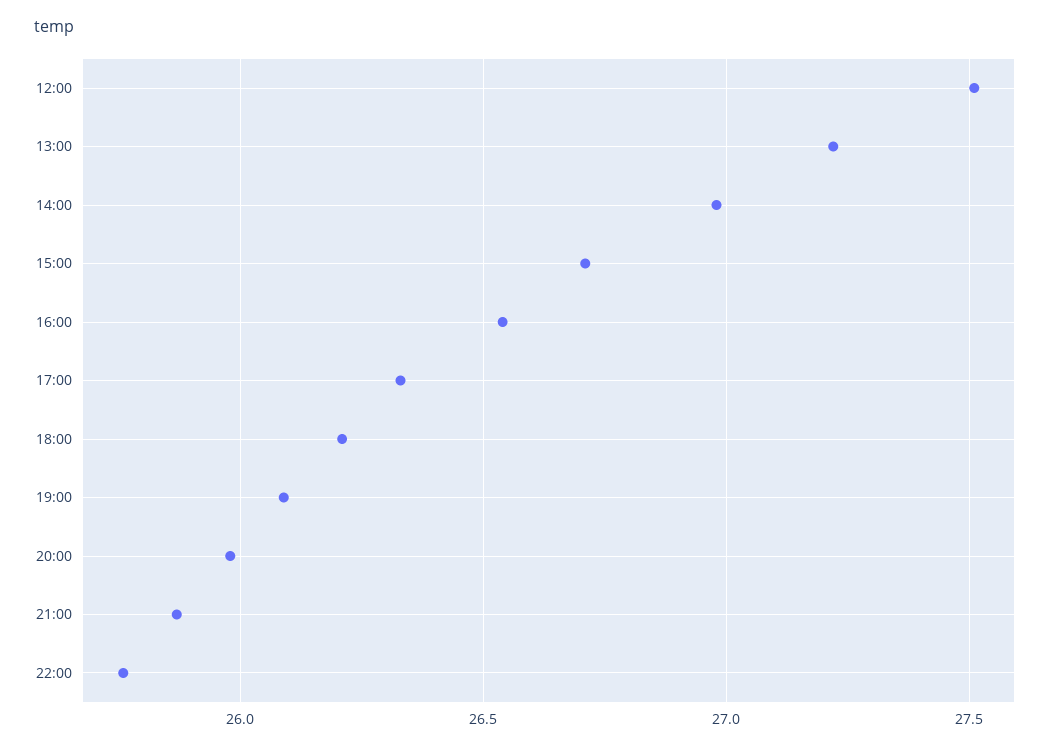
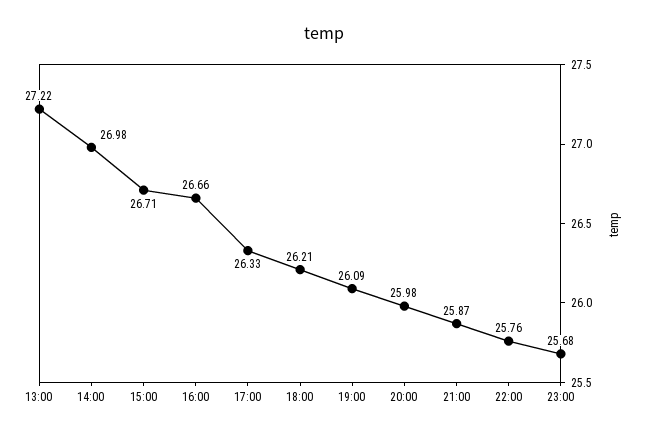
12:00: 27.5 -> none
16:00: 26.55 -> 26.66
23:00: none -> 25.68

